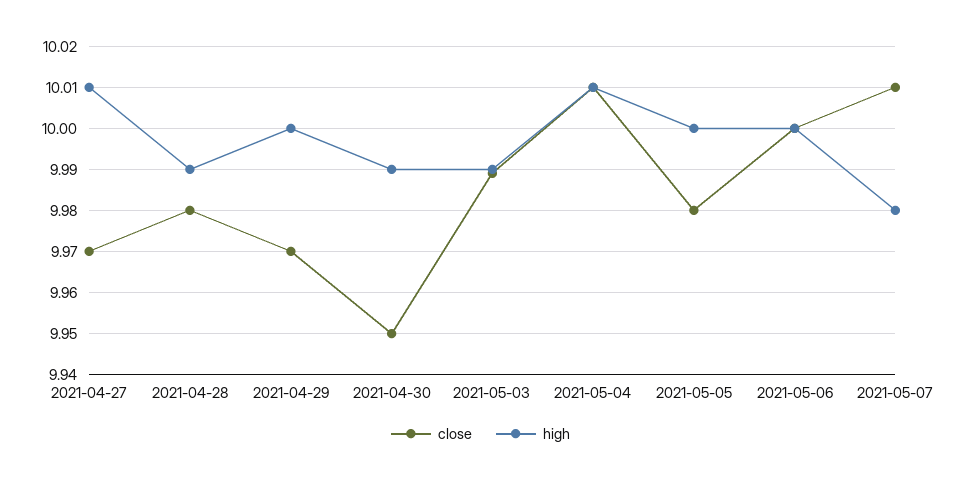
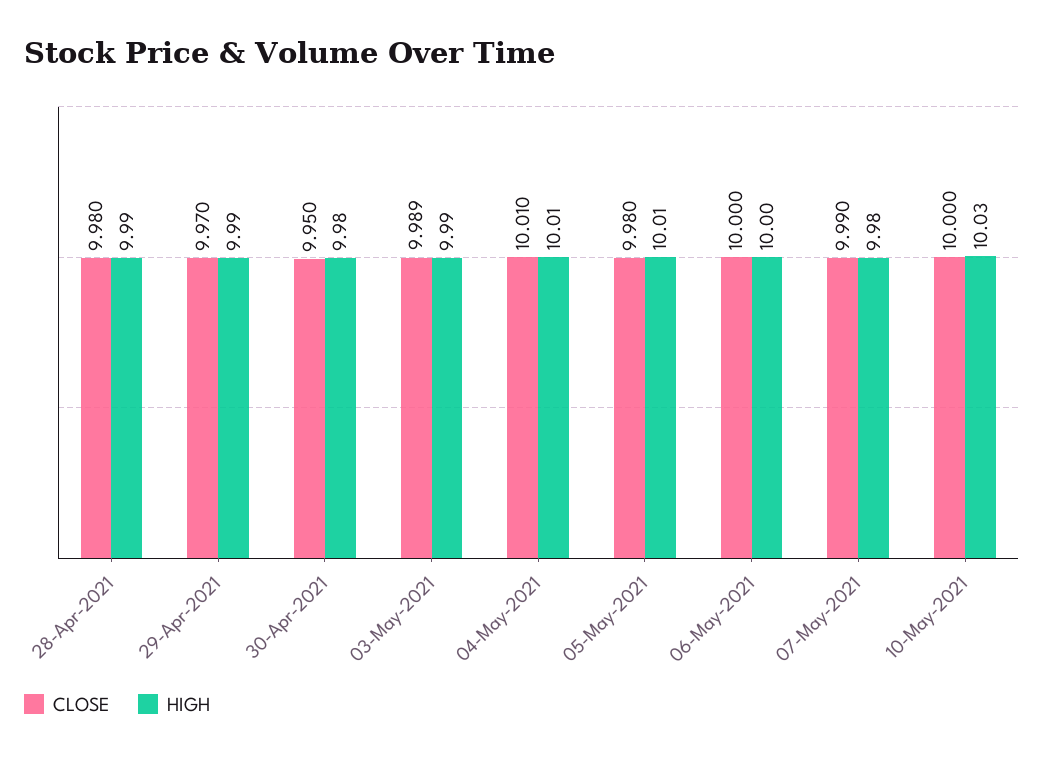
close, 2021-04-27: 9.97 -> none
high, 2021-04-27: 10.01 -> none
high, 2021-04-29: 10 -> 9.99
high, 2021-04-30: 9.99 -> 9.98
high, 2021-05-05: 10 -> 10.01
close, 2021-05-07: 10.01 -> 9.99
close, 10-May-2021: none -> 10
high, 10-May-2021: none -> 10.03

